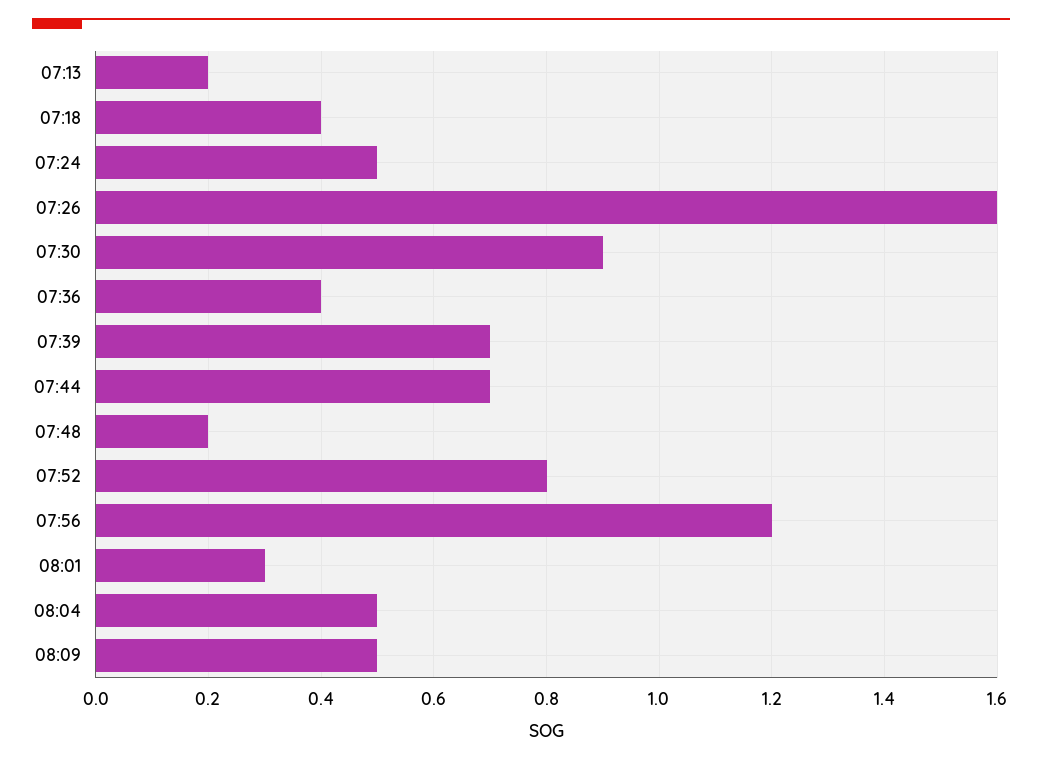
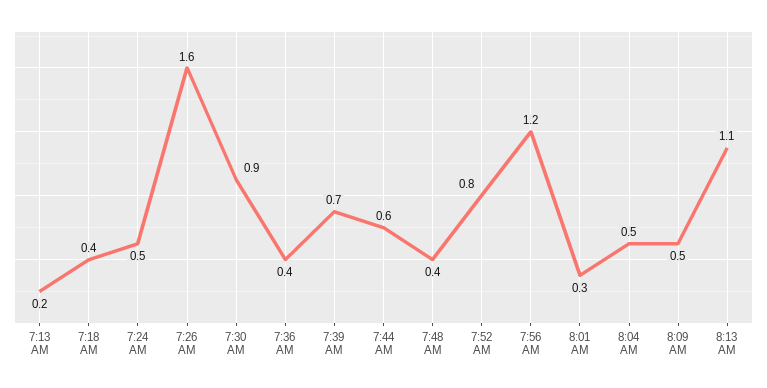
07:44: 0.7 -> 0.6
07:48: 0.2 -> 0.4
8:13 AM: none -> 1.1

